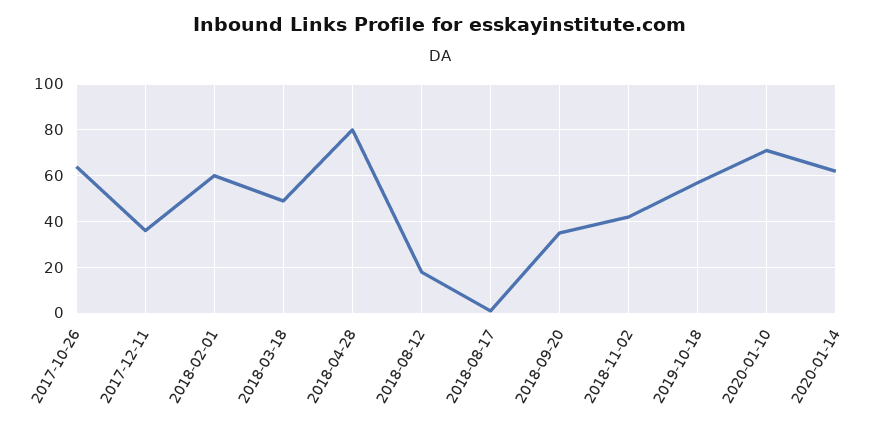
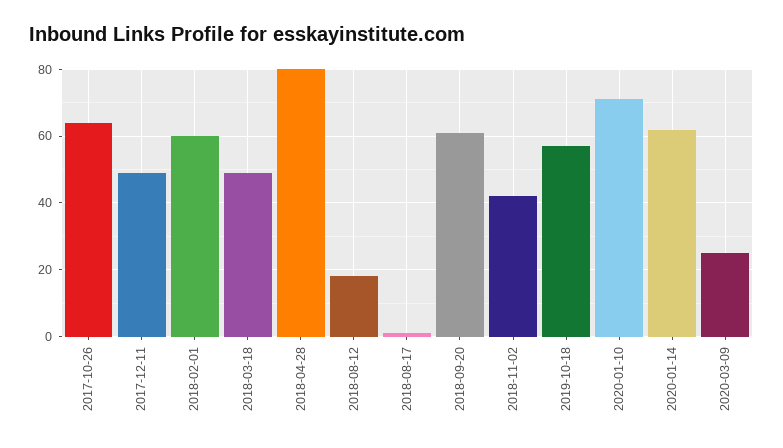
2017-12-11: 35 -> 50
2018-09-20: 35 -> 60
2020-03-09: none -> 25

